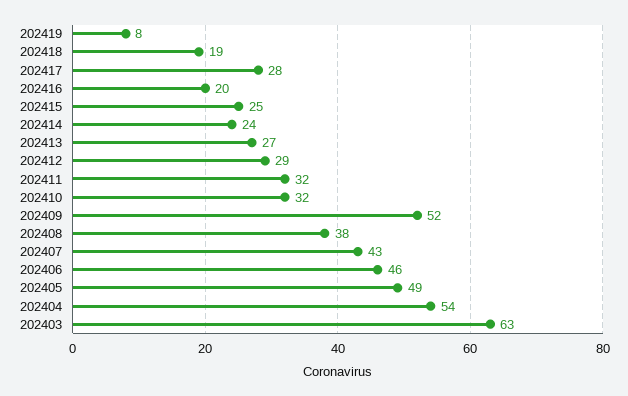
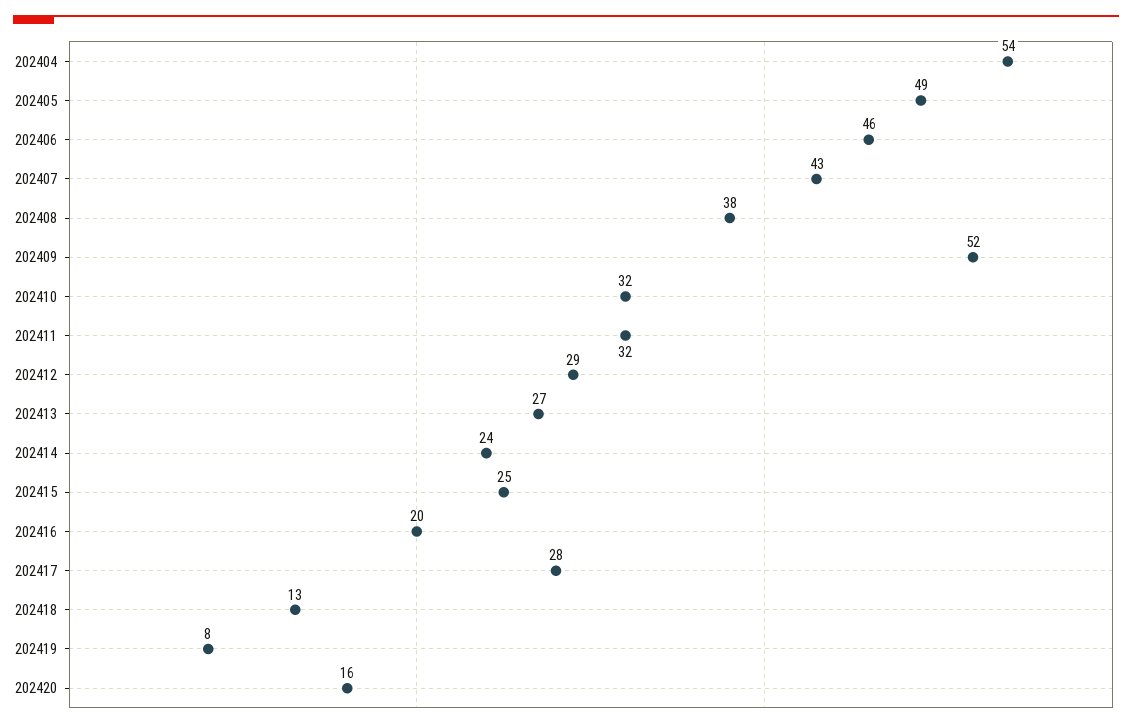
202418: 19 -> 13
202403: 63 -> none
202420: none -> 16

